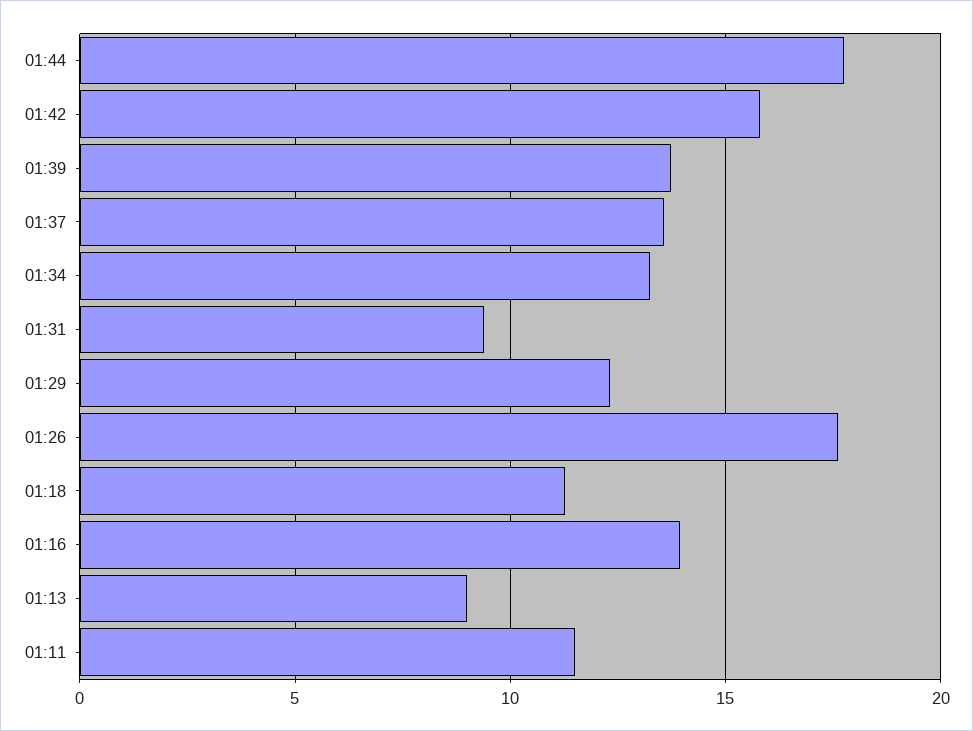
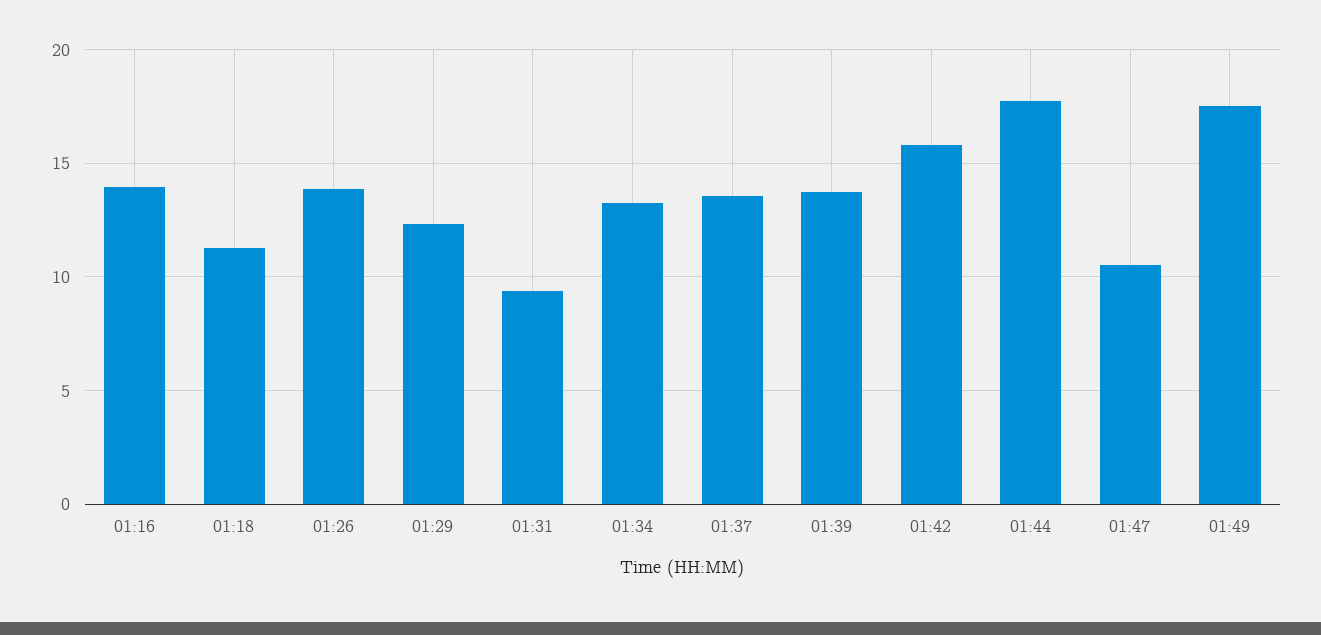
01:26: 17.5 -> 14
01:13: 9 -> none
01:11: 11.5 -> none
01:47: none -> 10.5
01:49: none -> 17.5

